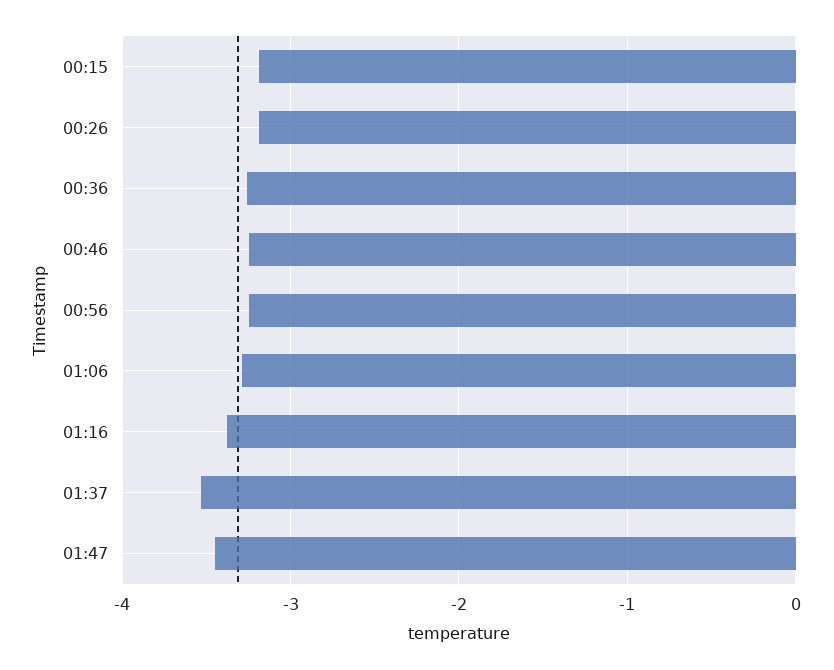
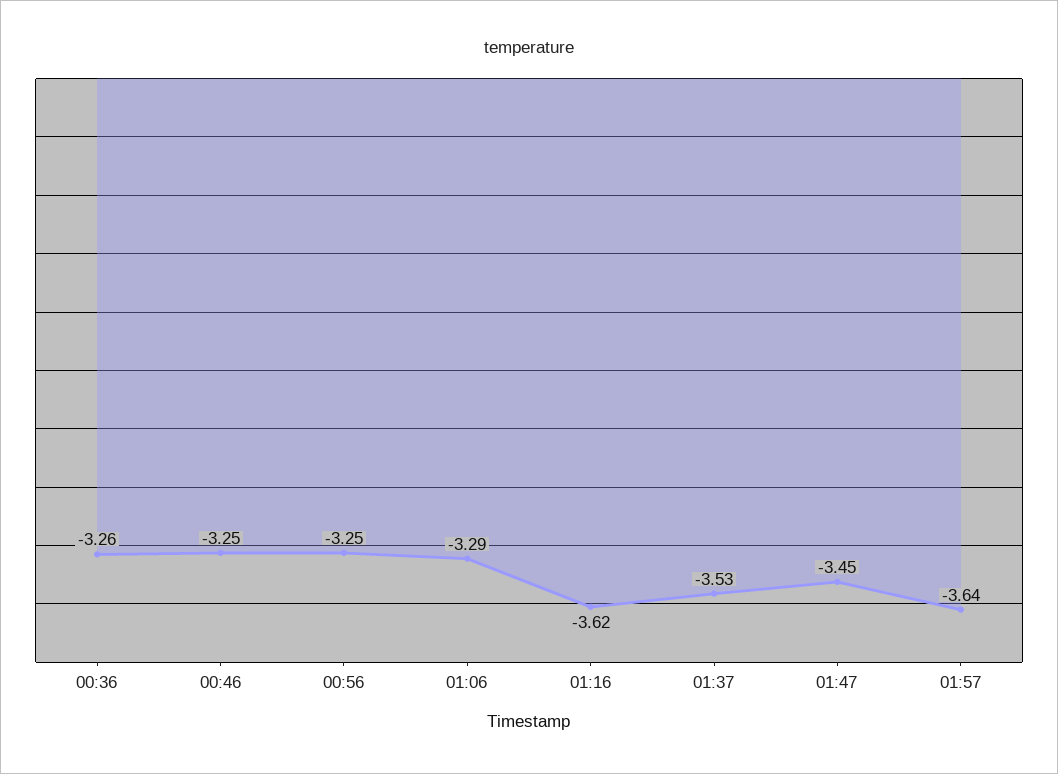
00:15: -3.2 -> none
00:26: -3.2 -> none
01:16: -3.4 -> -3.62
01:57: none -> -3.64

